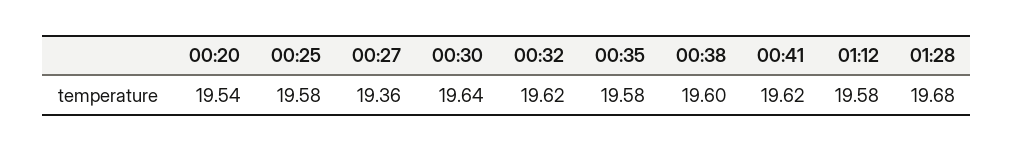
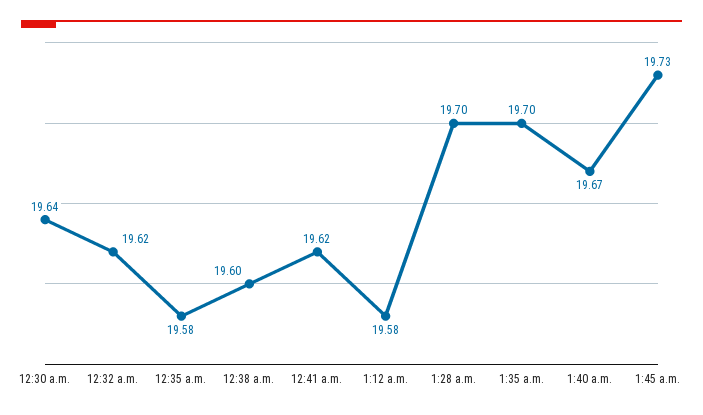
00:20: 19.54 -> none
00:25: 19.58 -> none
00:27: 19.36 -> none
01:28: 19.68 -> 19.7
1:35 a.m.: none -> 19.7
1:40 a.m.: none -> 19.67
1:45 a.m.: none -> 19.73

